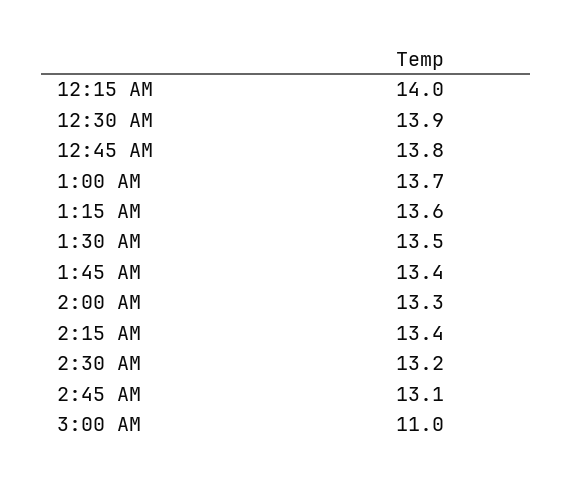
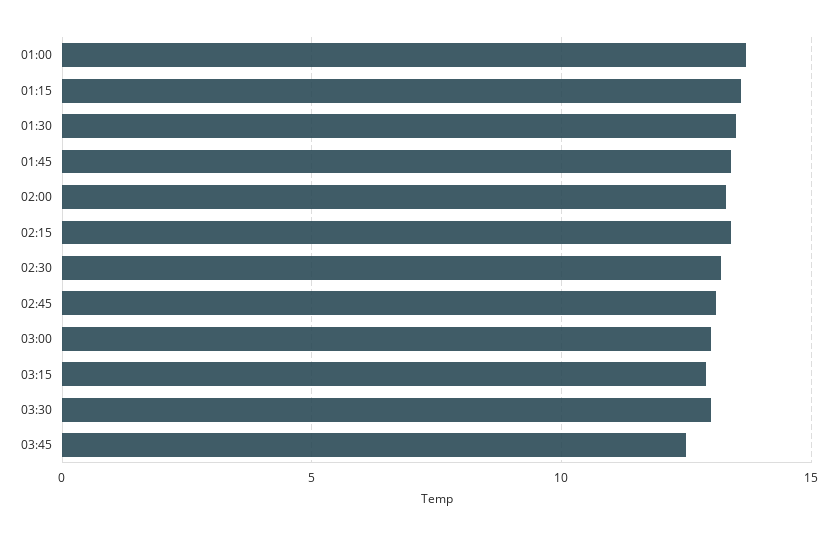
12:15 AM: 14 -> none
12:30 AM: 13.9 -> none
12:45 AM: 13.8 -> none
3:00 AM: 11 -> 13
03:15: none -> 13
03:30: none -> 13
03:45: none -> 12.5

